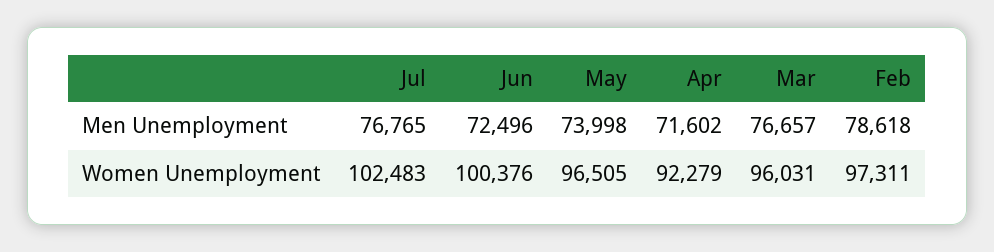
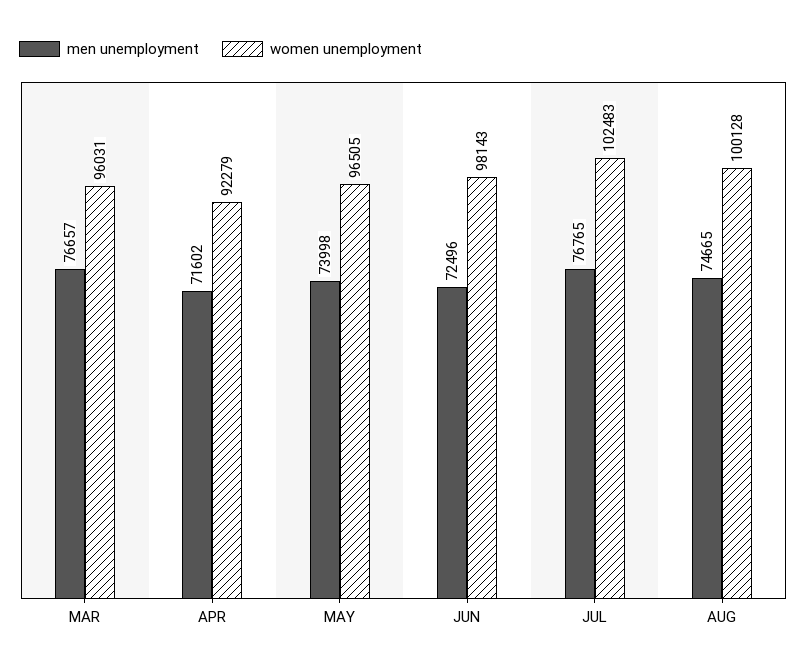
Men Unemployment, Feb: 78618 -> none
Women Unemployment, Jun: 100376 -> 98143
Women Unemployment, Feb: 97311 -> none
Men Unemployment, AUG: none -> 74665
Women Unemployment, AUG: none -> 100128

